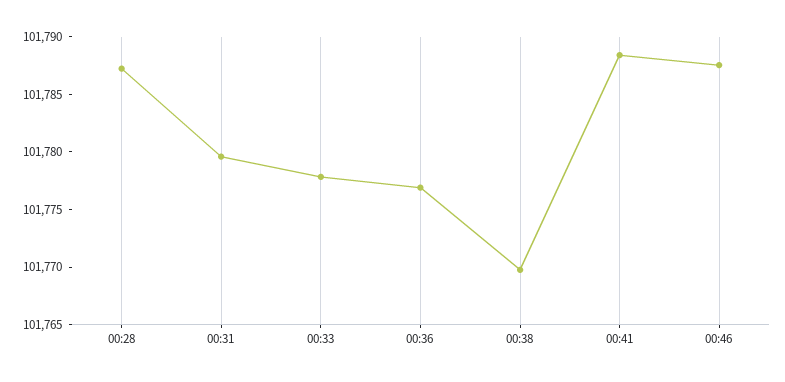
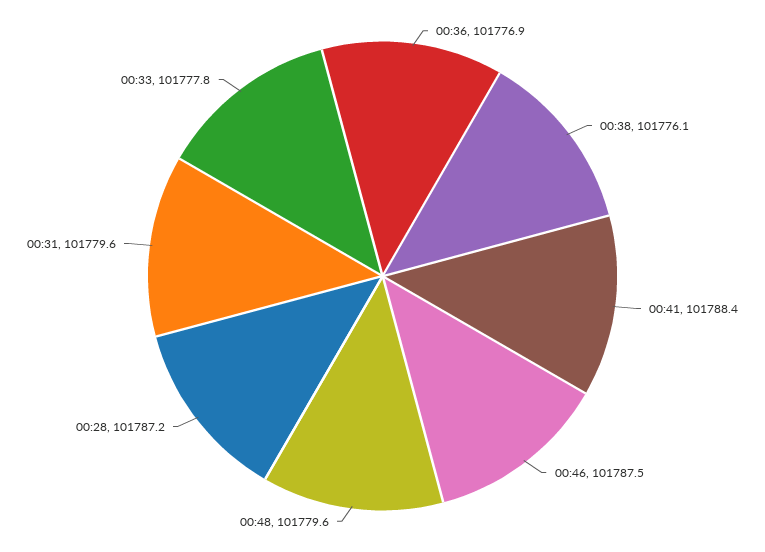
00:38: 101770 -> 101776.1
00:48: none -> 101779.6

